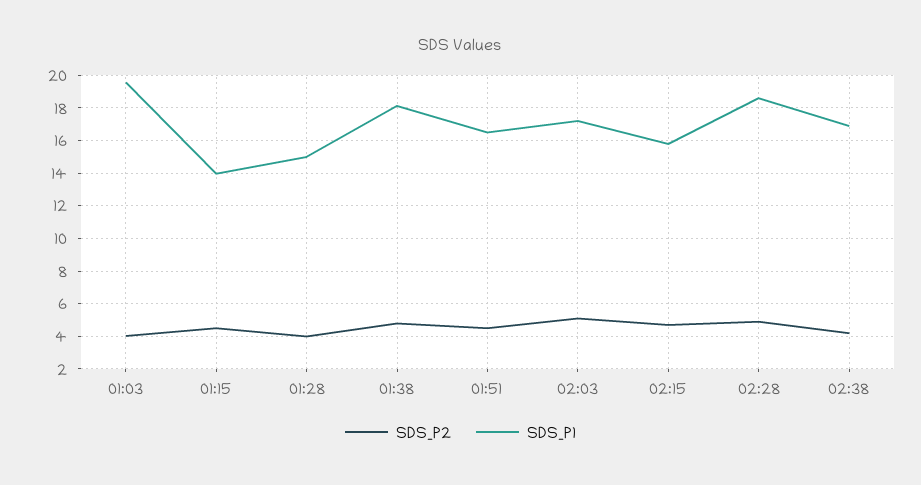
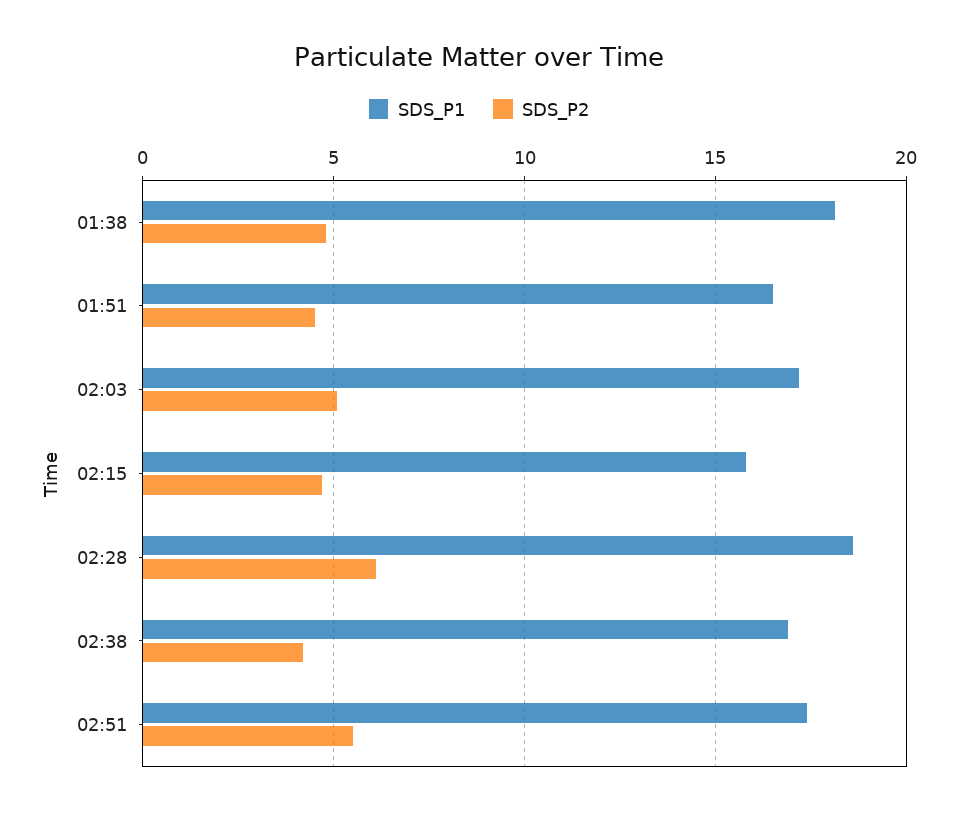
SDS_P2, 01:03: 4 -> none
SDS_P1, 01:03: 19.5 -> none
SDS_P2, 01:15: 4.5 -> none
SDS_P1, 01:15: 14 -> none
SDS_P2, 01:28: 4 -> none
SDS_P1, 01:28: 15 -> none
SDS_P2, 02:28: 5 -> 6
SDS_P1, 02:51: none -> 17.5
SDS_P2, 02:51: none -> 5.5

